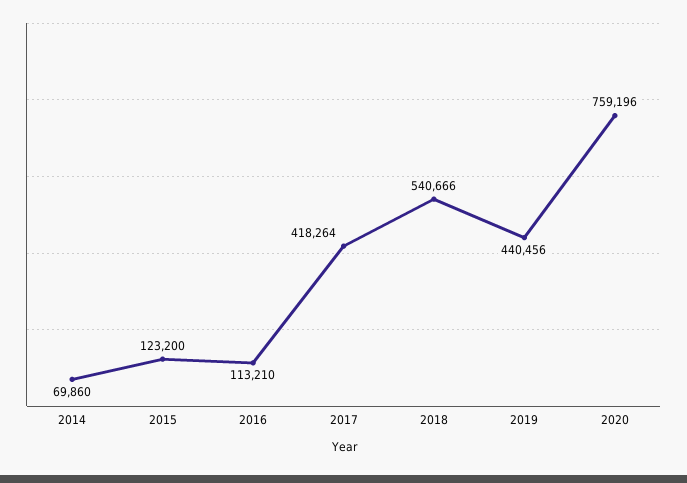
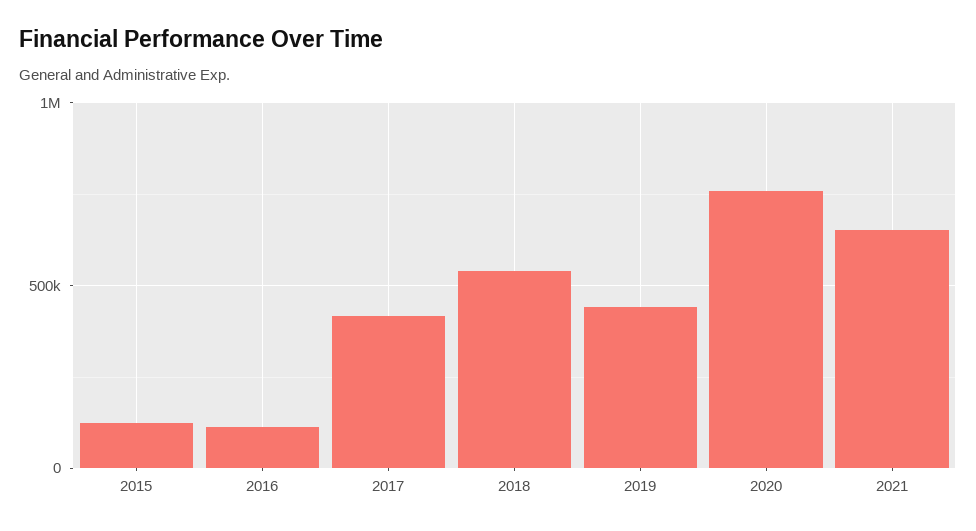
2014: 69860 -> none
2021: none -> 650000

